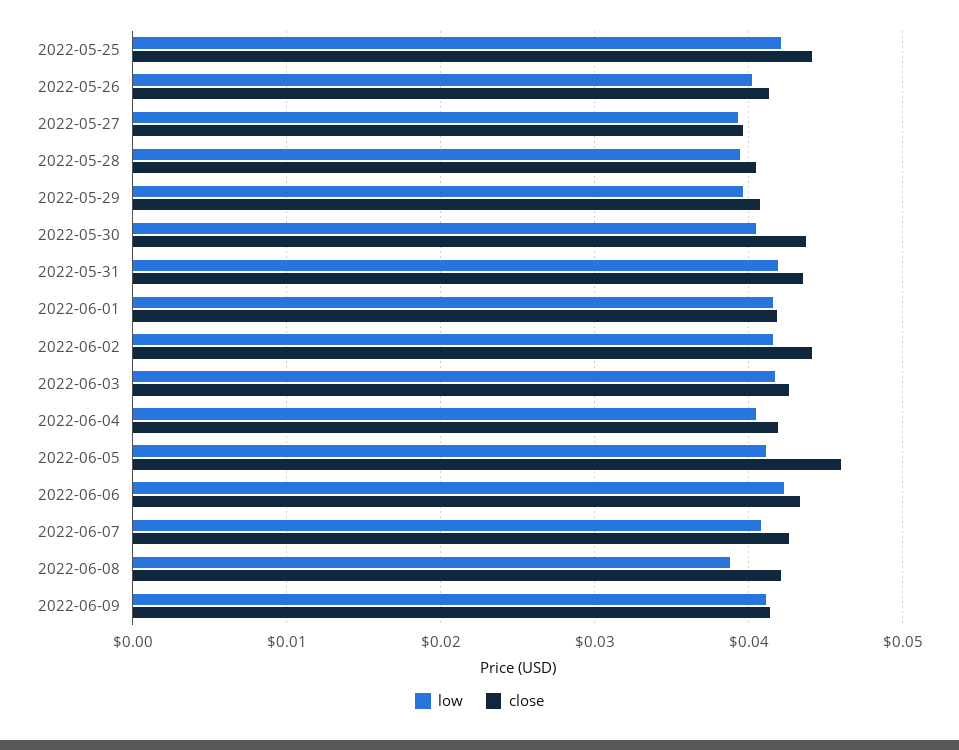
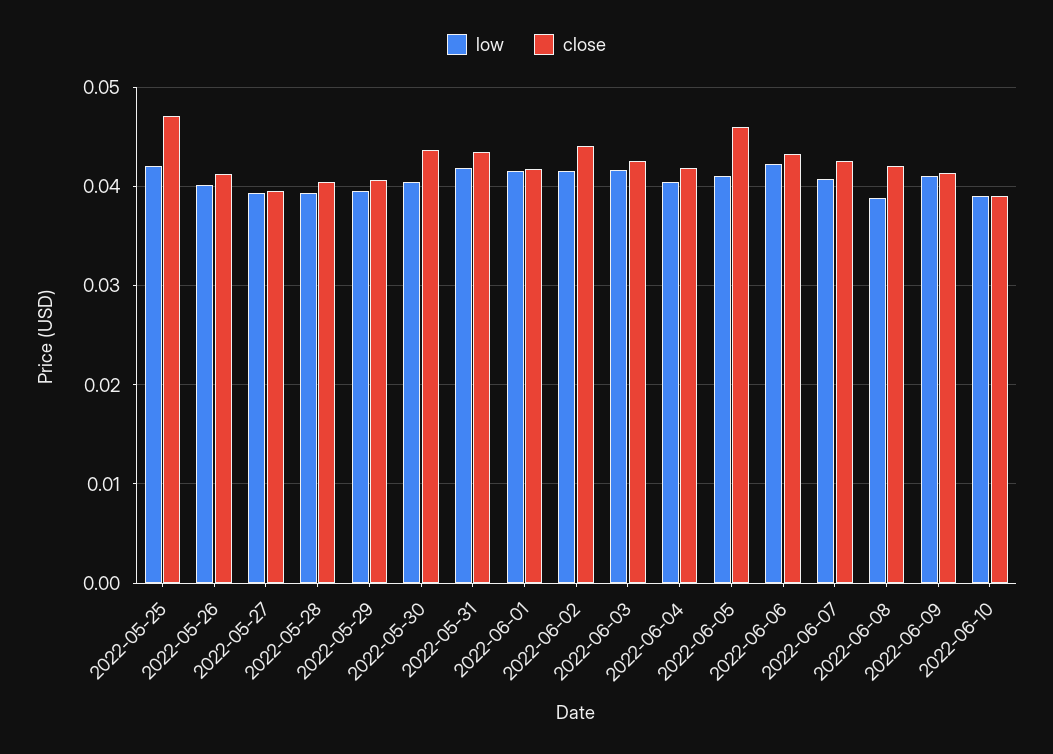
close, 2022-05-25: 0.044 -> 0.047
low, 2022-06-10: none -> 0.039
close, 2022-06-10: none -> 0.039

